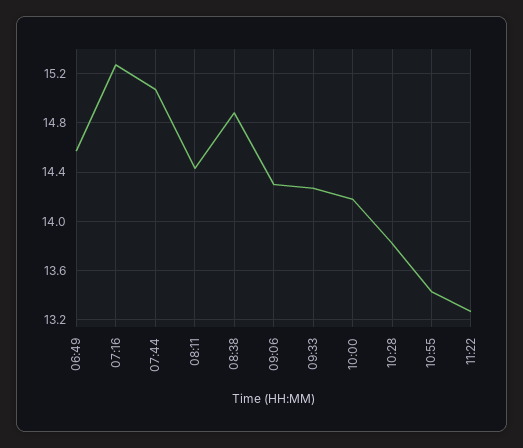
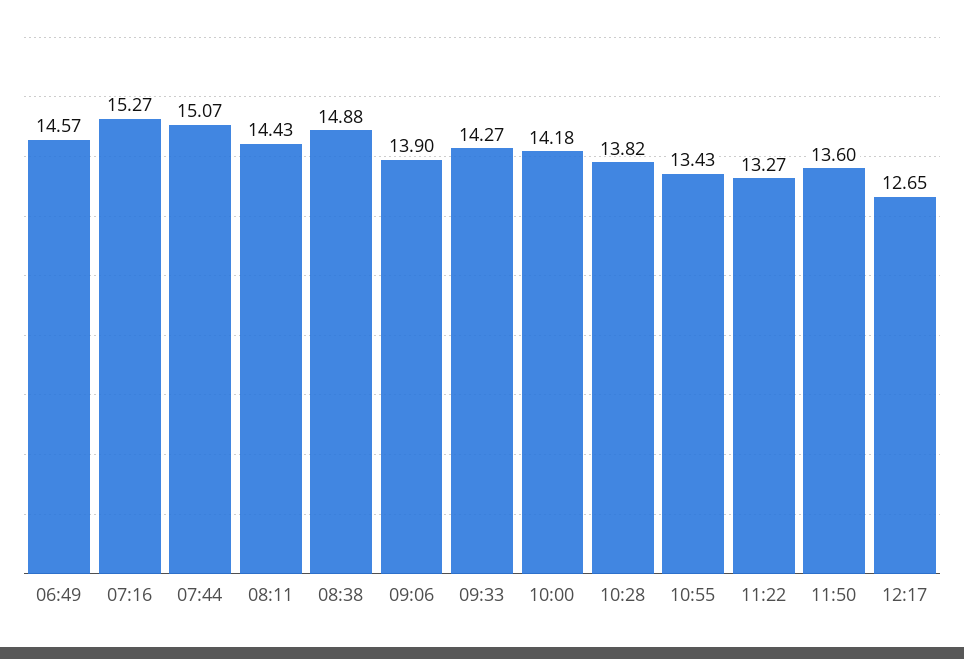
09:06: 14.3 -> 13.9
11:50: none -> 13.6
12:17: none -> 12.65

